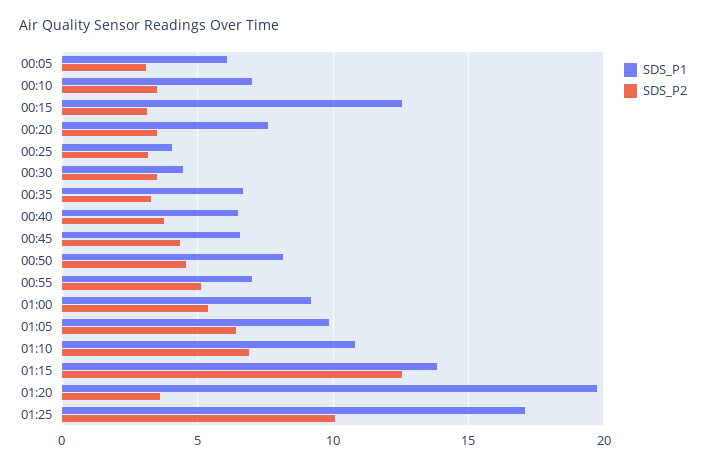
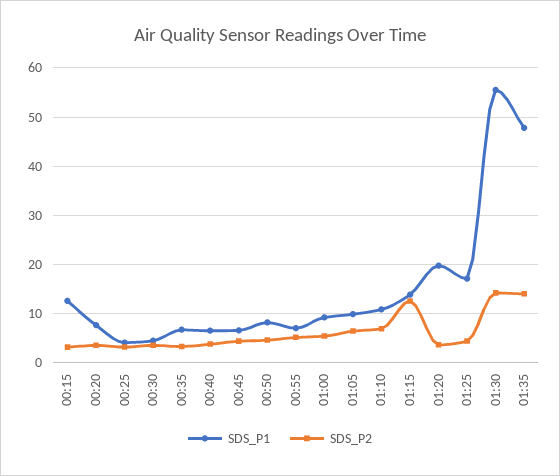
SDS_P1, 00:05: 6 -> none
SDS_P2, 00:05: 3 -> none
SDS_P1, 00:10: 7 -> none
SDS_P2, 00:10: 3.5 -> none
SDS_P2, 01:25: 10 -> 4
SDS_P1, 01:30: none -> 56
SDS_P2, 01:30: none -> 14
SDS_P1, 01:35: none -> 48
SDS_P2, 01:35: none -> 14

